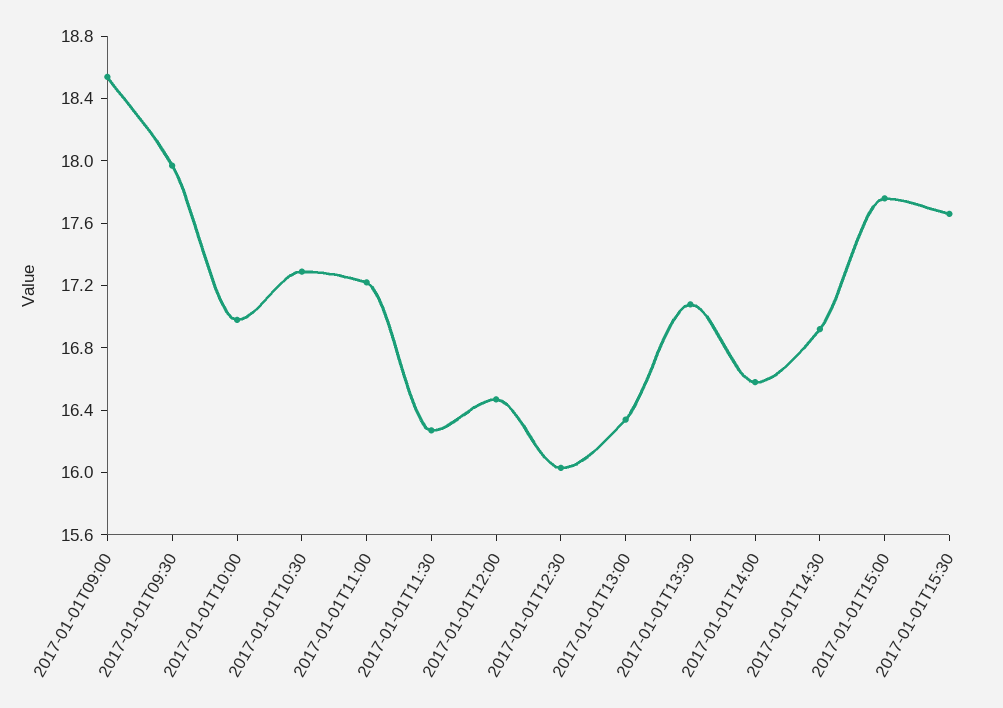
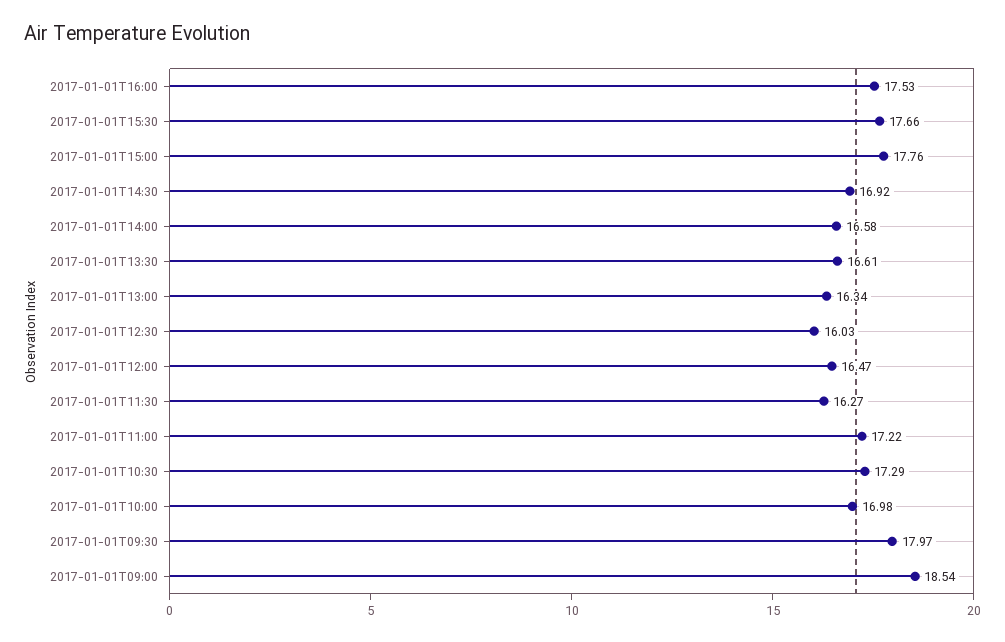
2017-01-01T13:30: 17.1 -> 16.61
2017-01-01T16:00: none -> 17.53

